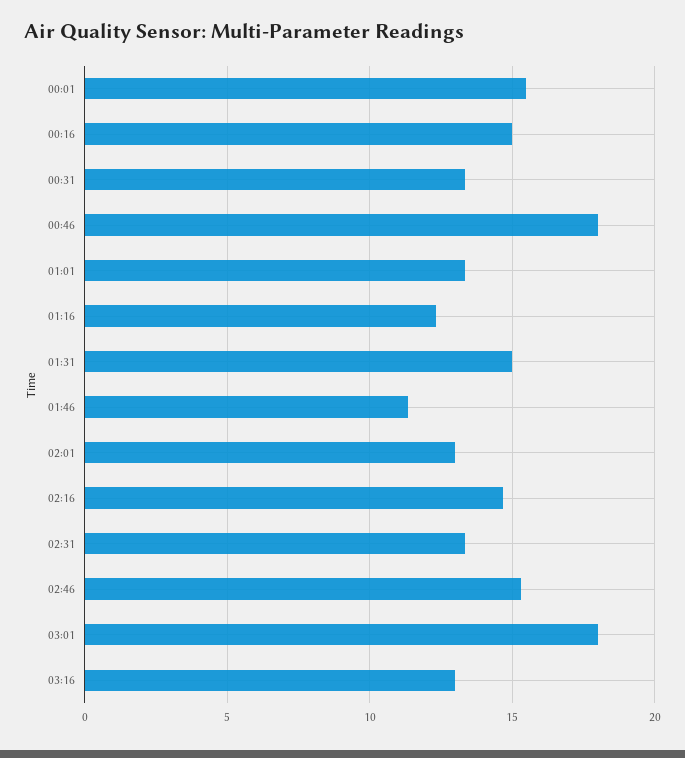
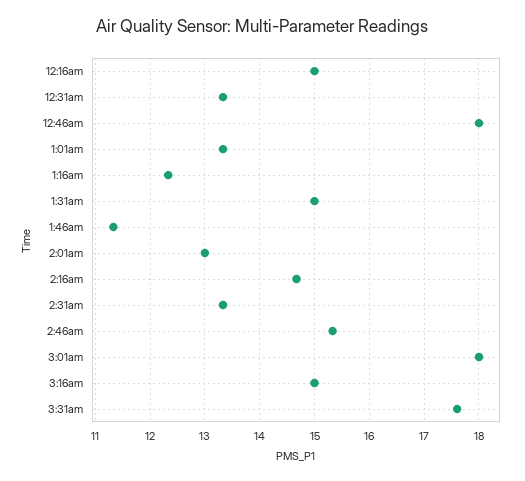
00:01: 15.5 -> none
03:16: 13 -> 15
3:31am: none -> 17.6

